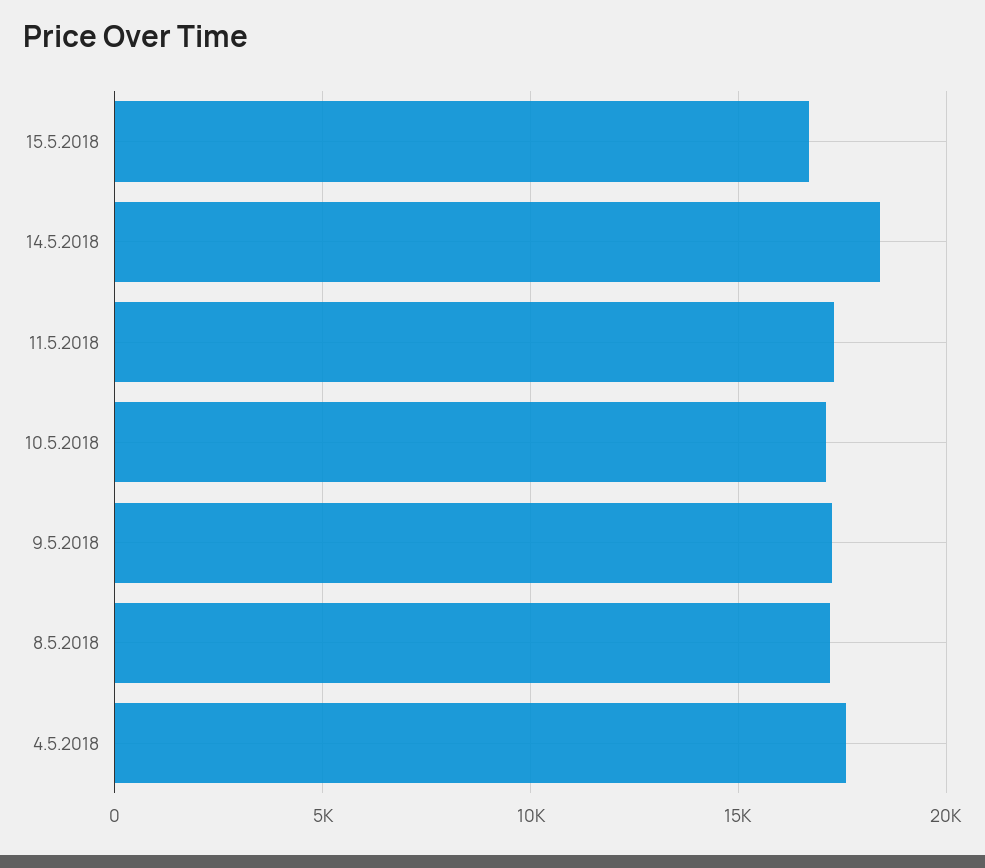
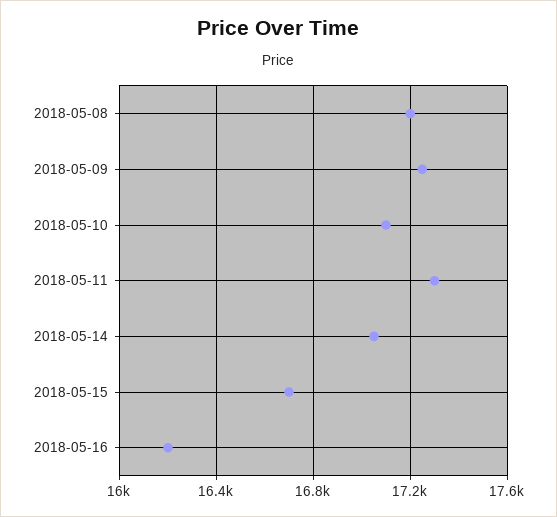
14.5.2018: 18500 -> 17050
4.5.2018: 17500 -> none
2018-05-16: none -> 16200

